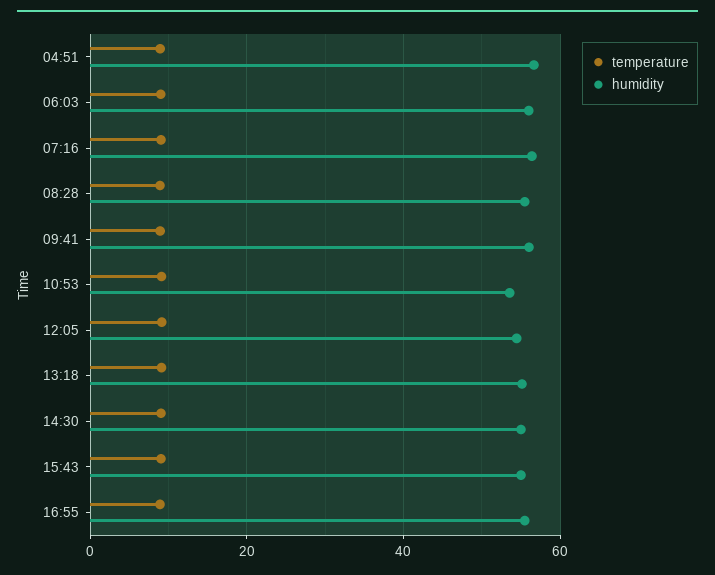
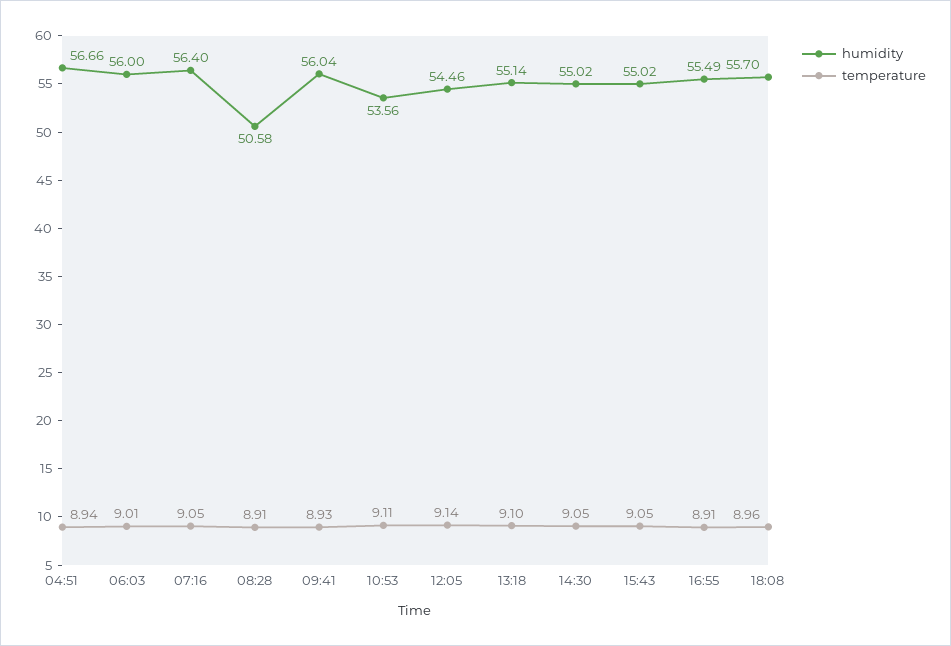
humidity, 08:28: 56 -> 50.58
humidity, 18:08: none -> 55.7
temperature, 18:08: none -> 8.96

